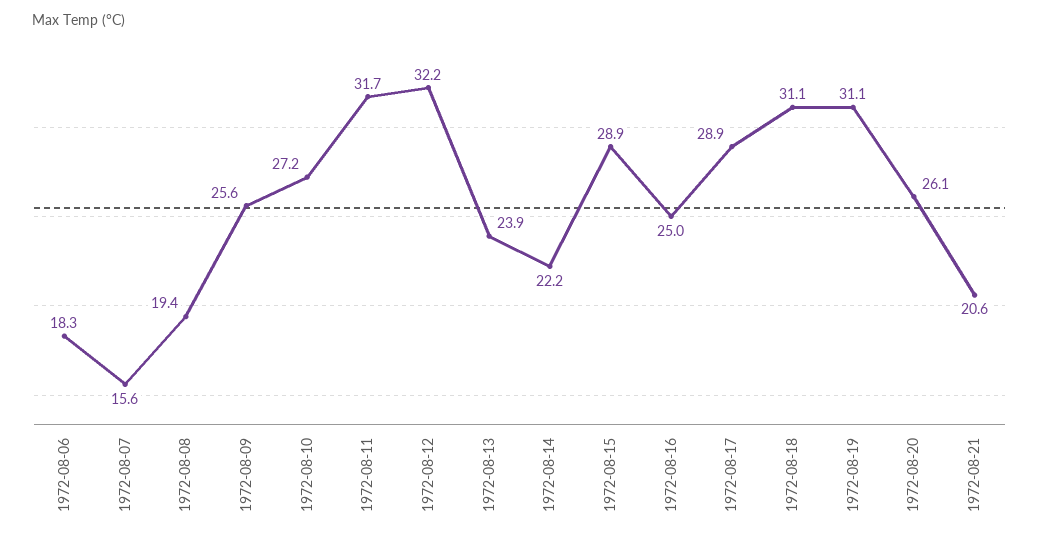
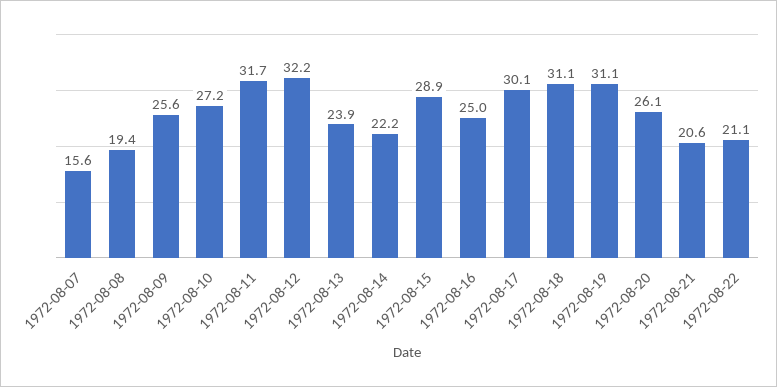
1972-08-06: 18.3 -> none
1972-08-17: 28.9 -> 30.1
1972-08-22: none -> 21.1

